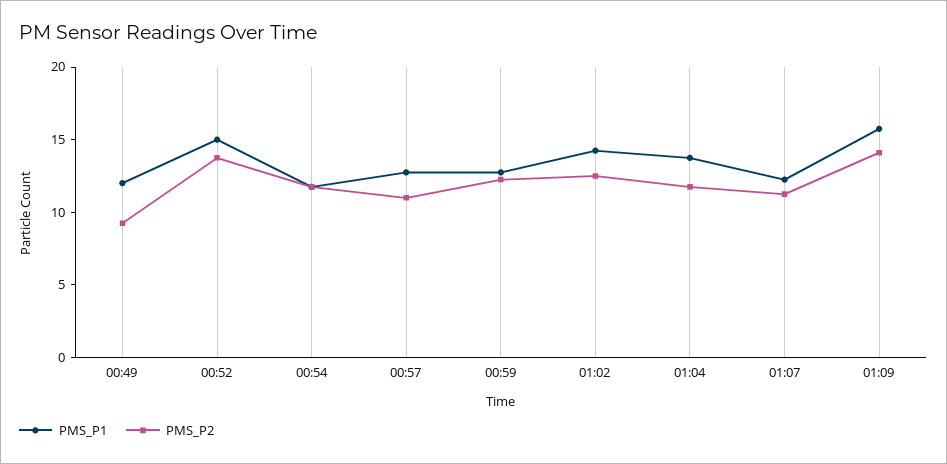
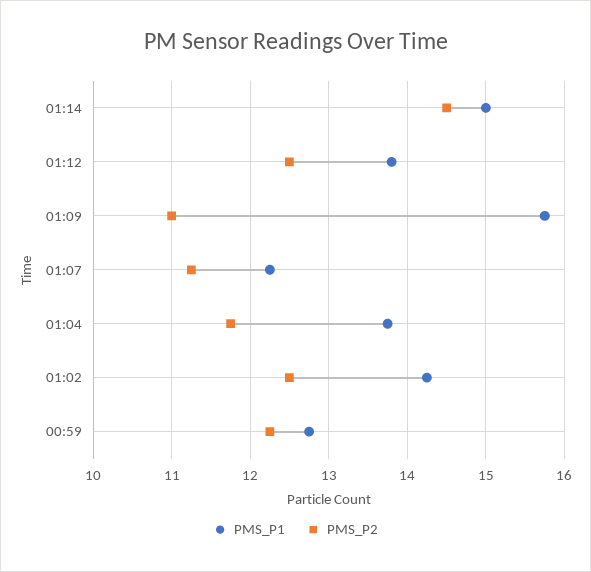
PMS_P1, 00:49: 12 -> none
PMS_P2, 00:49: 9 -> none
PMS_P1, 00:52: 15 -> none
PMS_P2, 00:52: 14 -> none
PMS_P1, 00:54: 12 -> none
PMS_P2, 00:54: 12 -> none
PMS_P1, 00:57: 13 -> none
PMS_P2, 00:57: 11 -> none
PMS_P2, 01:09: 14 -> 11
PMS_P1, 01:14: none -> 15
PMS_P2, 01:14: none -> 14.5
PMS_P1, 01:12: none -> 13.8
PMS_P2, 01:12: none -> 12.5

